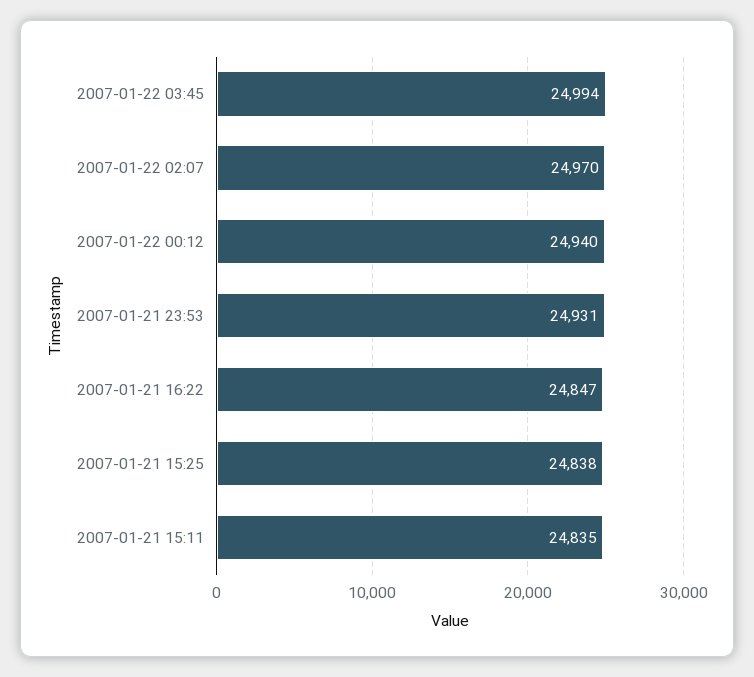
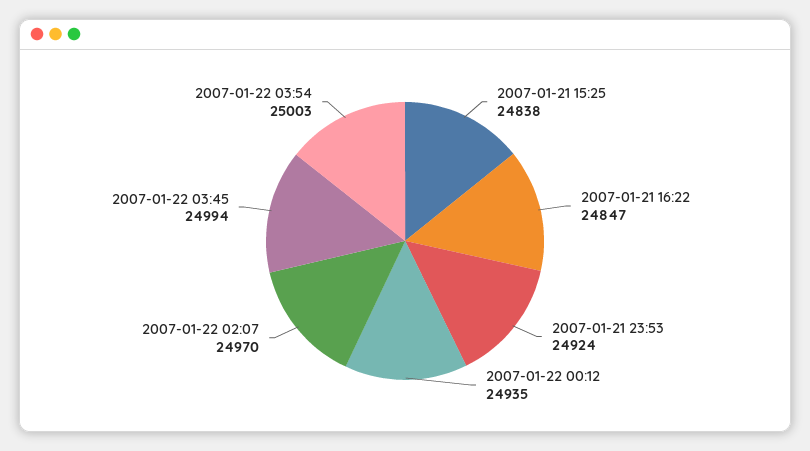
2007-01-22 00:12: 24940 -> 24935
2007-01-21 23:53: 24931 -> 24924
2007-01-21 15:11: 24835 -> none
2007-01-22 03:54: none -> 25003

